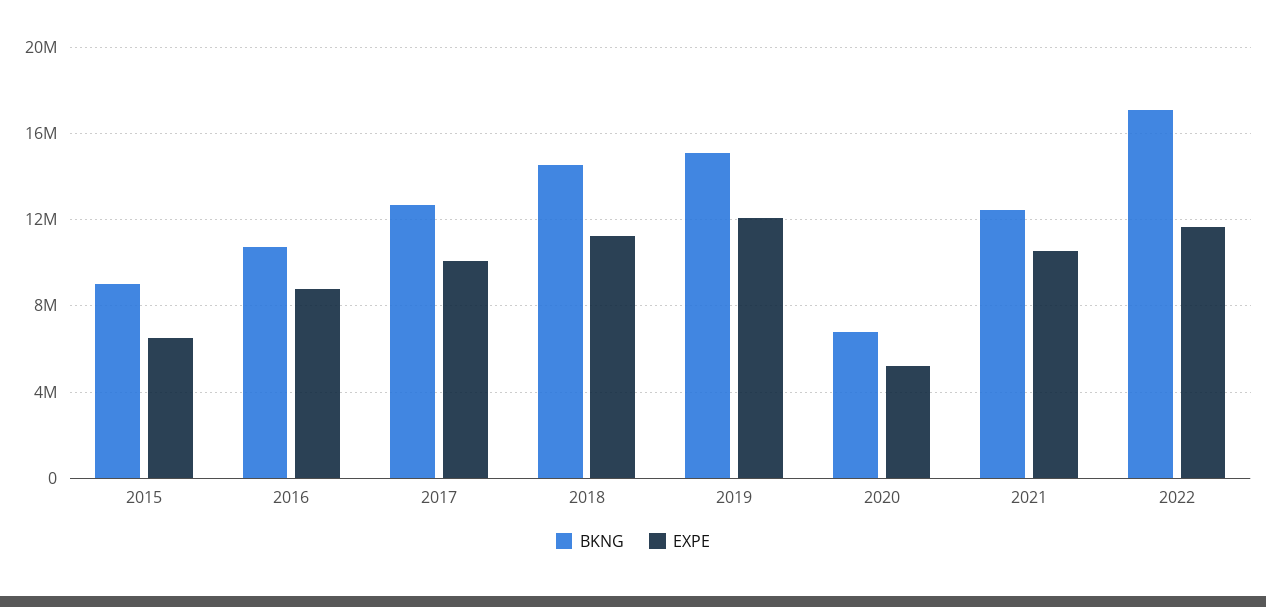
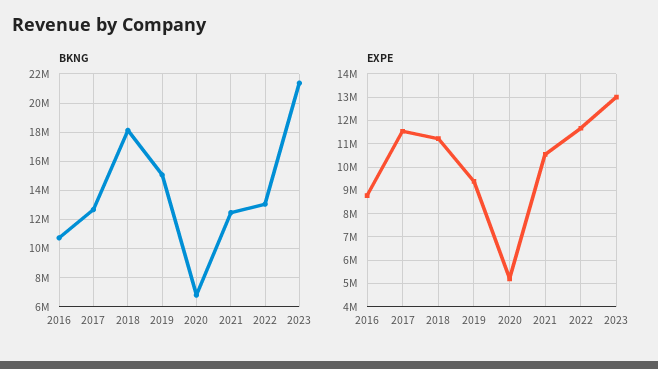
BKNG, 2015: 9000000 -> none
EXPE, 2015: 6500000 -> none
EXPE, 2017: 10000000 -> 11500000
BKNG, 2018: 14500000 -> 18000000
EXPE, 2019: 12000000 -> 9500000
BKNG, 2022: 17000000 -> 13000000
BKNG, 2023: none -> 21500000
EXPE, 2023: none -> 13000000

